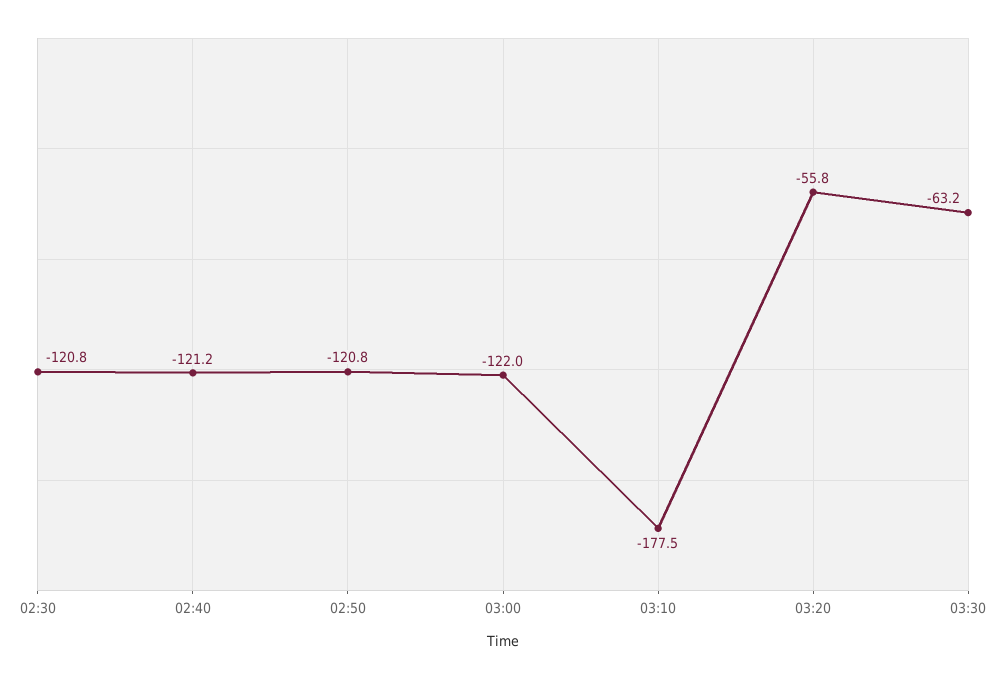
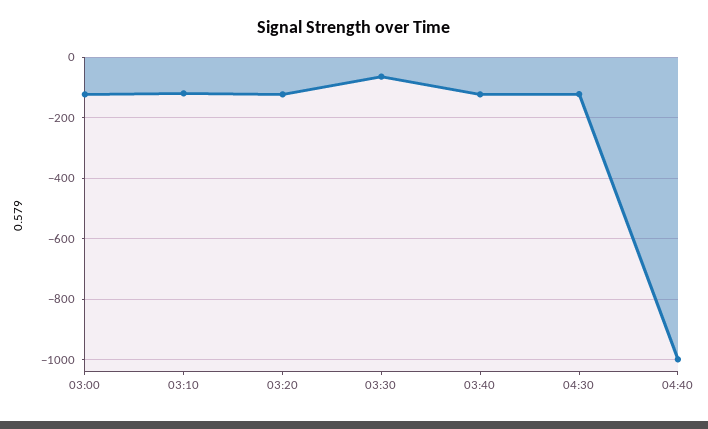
02:30: -120.8 -> none
02:40: -121.2 -> none
02:50: -120.8 -> none
03:10: -177.5 -> -120
03:20: -55.8 -> -120
03:40: none -> -120
04:30: none -> -120
04:40: none -> -1000

